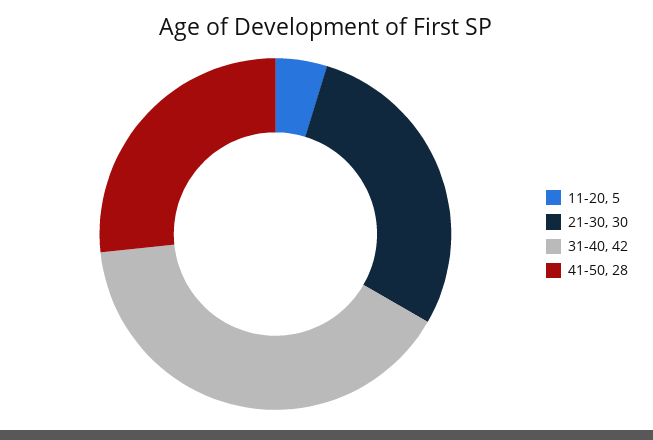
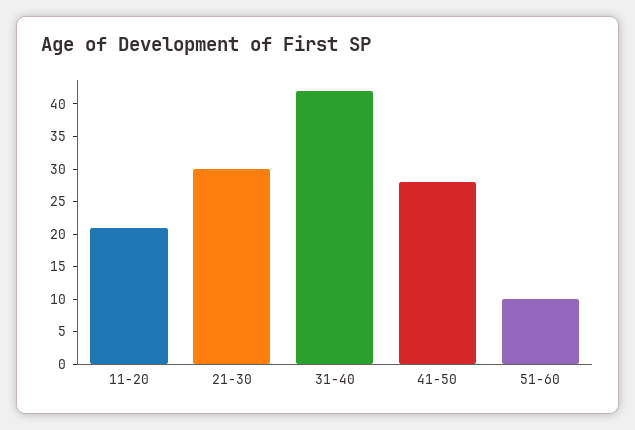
11-20: 5 -> 20
51-60: none -> 10

